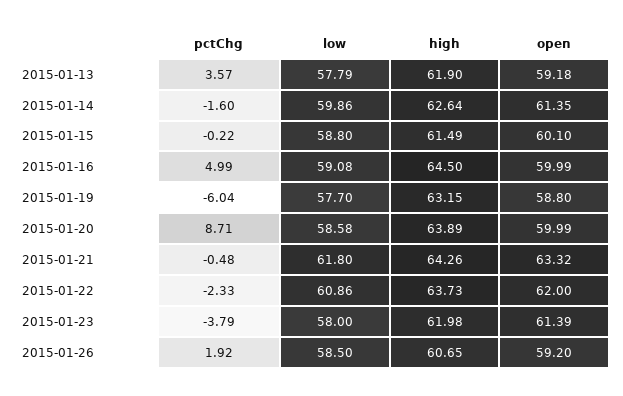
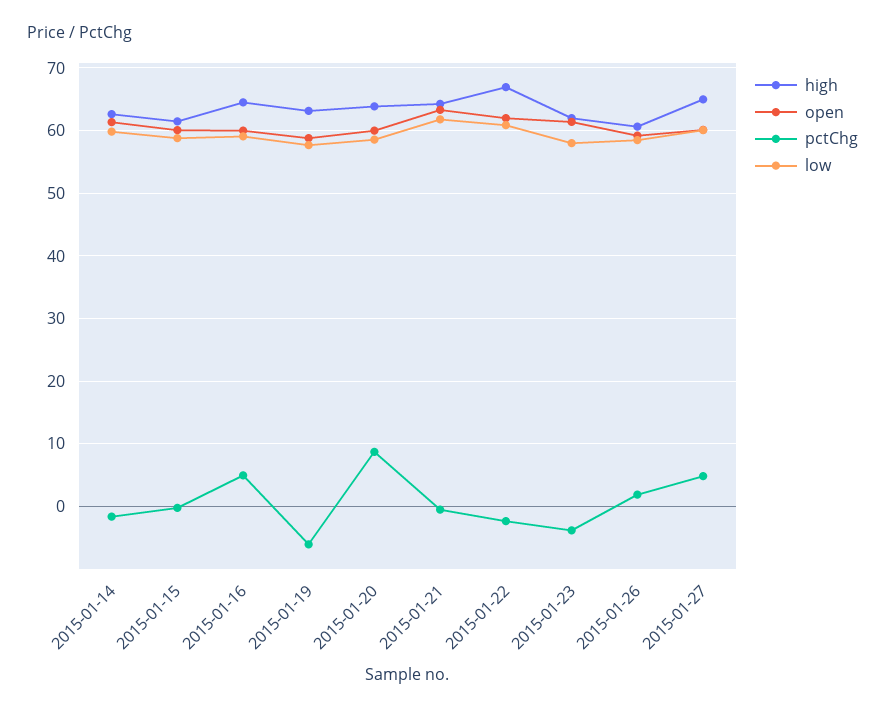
pctChg, 2015-01-13: 3.57 -> none
low, 2015-01-13: 57.79 -> none
high, 2015-01-13: 61.9 -> none
open, 2015-01-13: 59.18 -> none
high, 2015-01-22: 63.73 -> 67
high, 2015-01-27: none -> 65
open, 2015-01-27: none -> 60
pctChg, 2015-01-27: none -> 5
low, 2015-01-27: none -> 60

